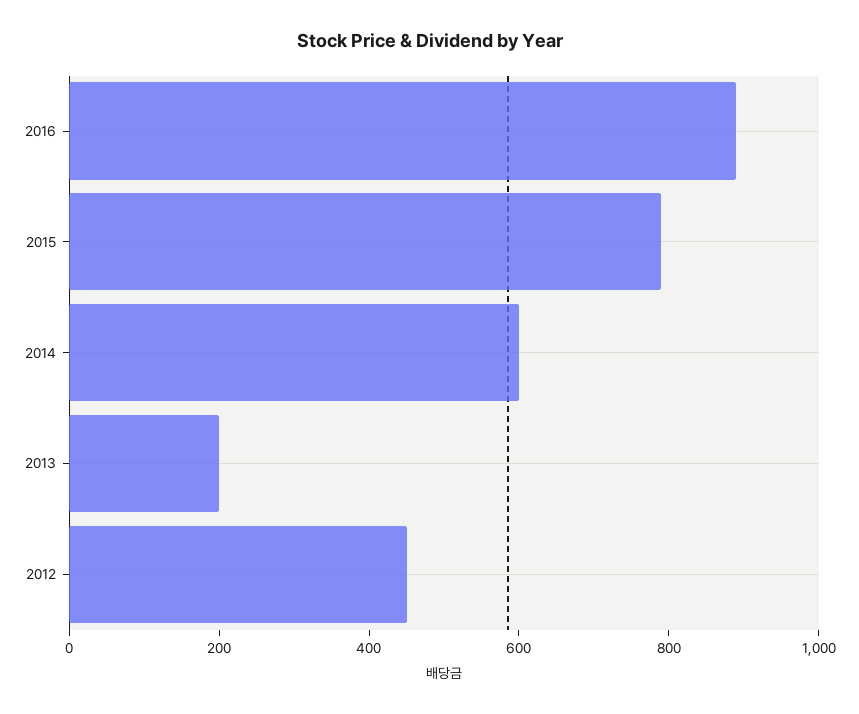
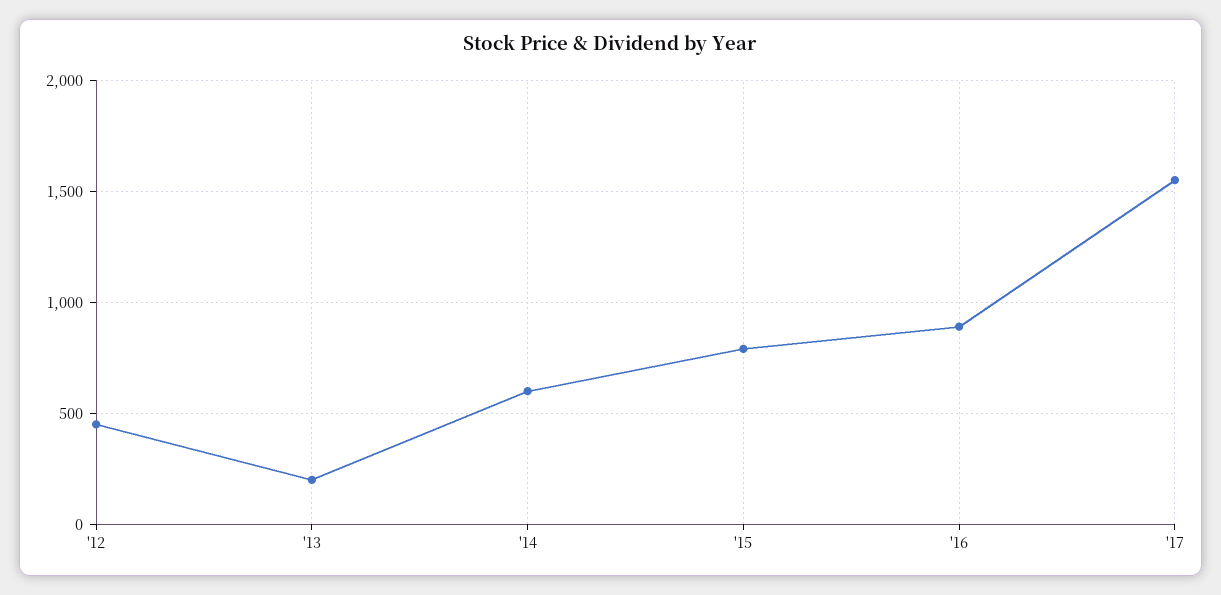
'17: none -> 1550

